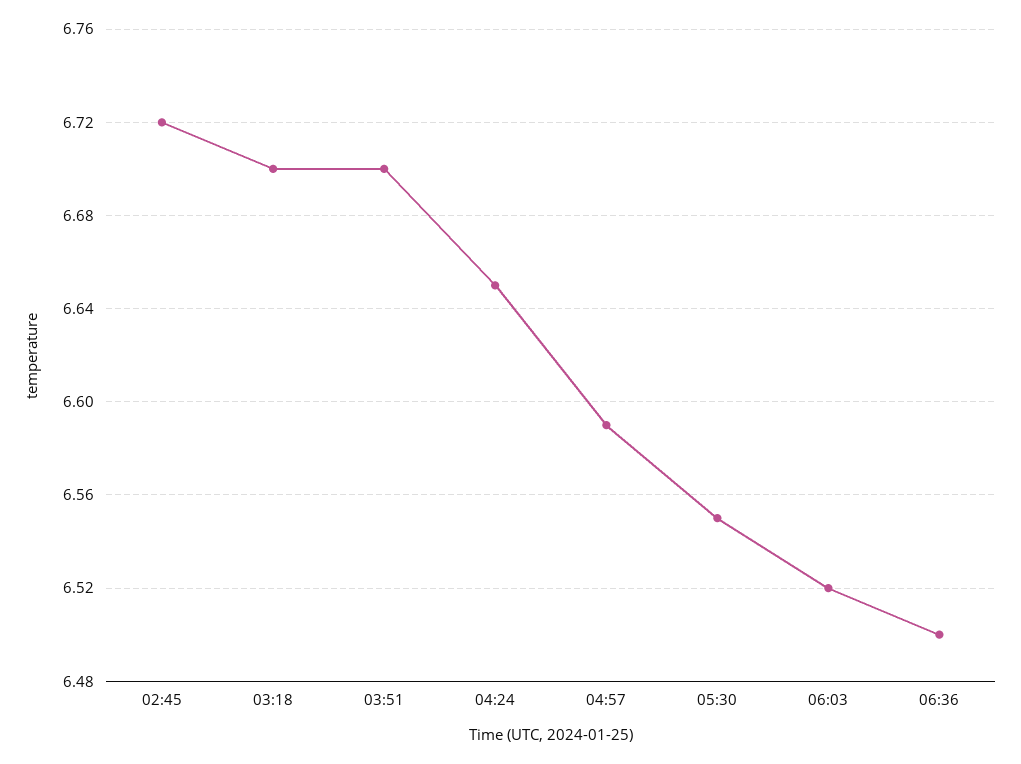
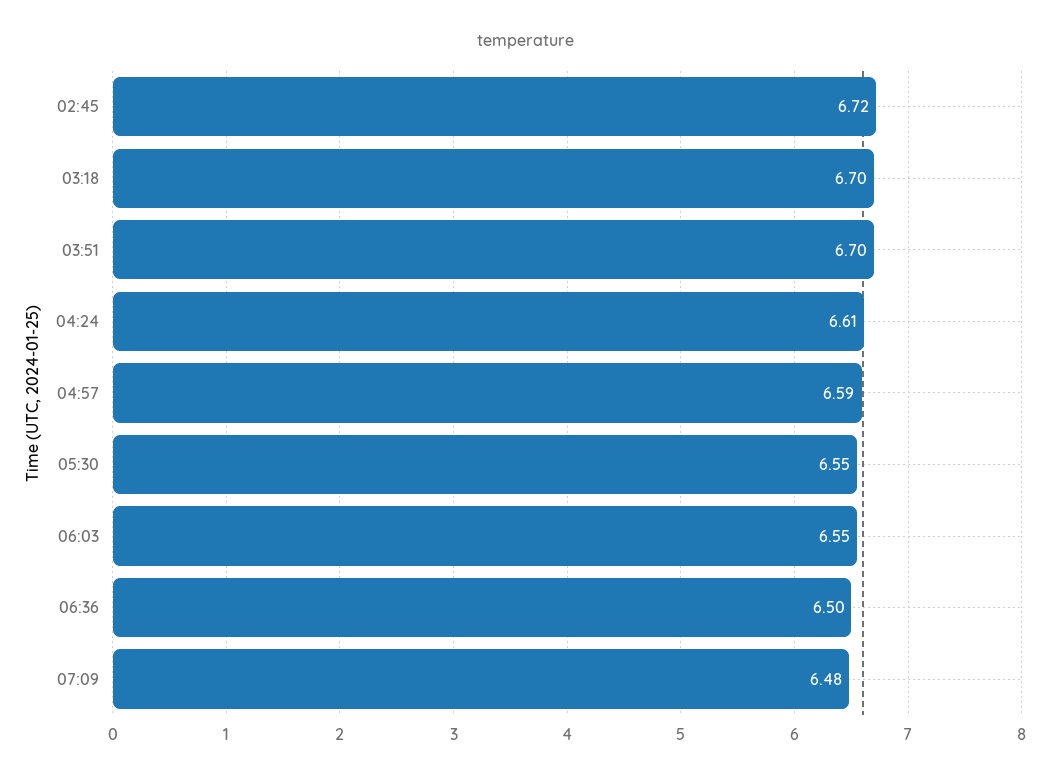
04:24: 6.65 -> 6.61
06:03: 6.52 -> 6.55
07:09: none -> 6.48

